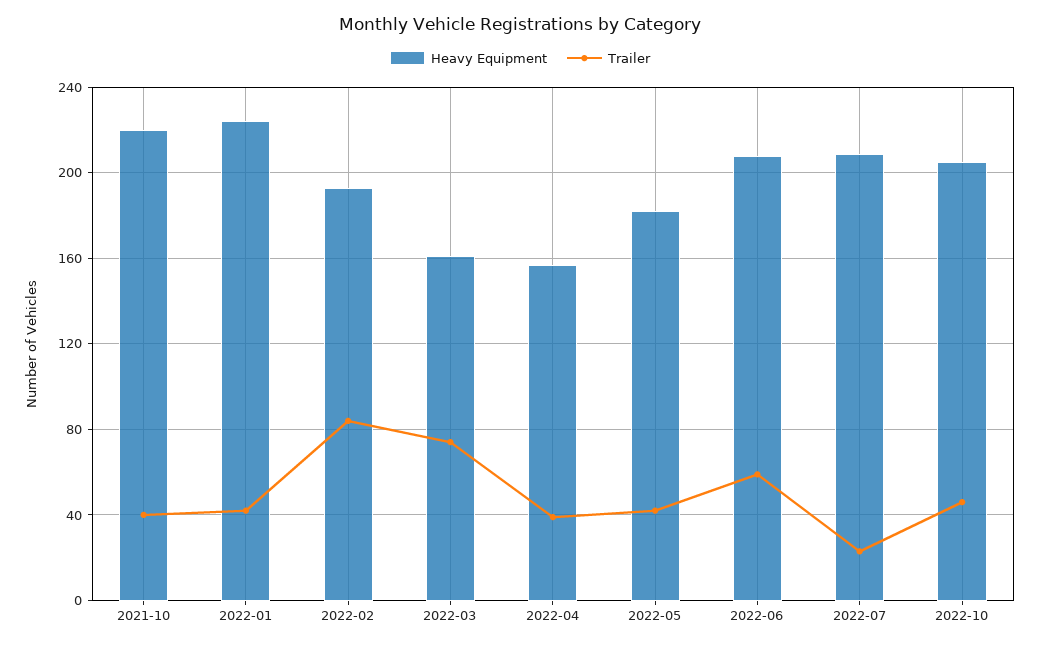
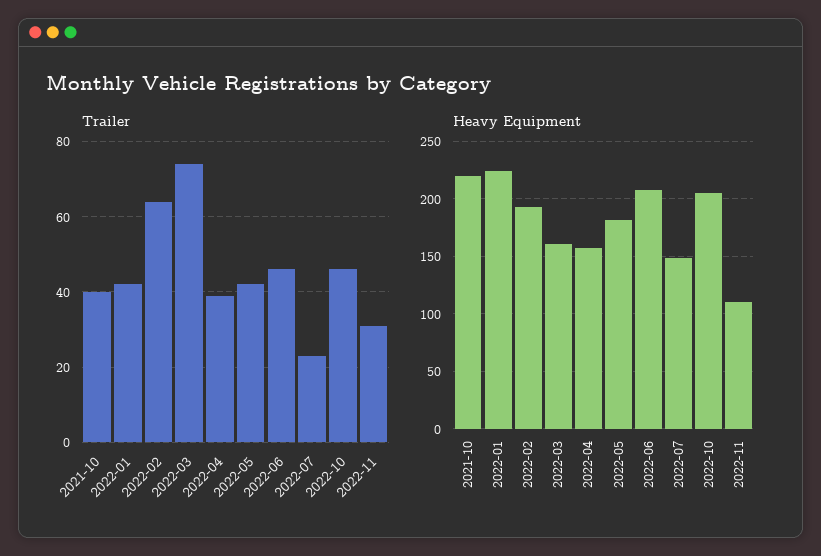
Trailer, 2022-02: 85 -> 65
Trailer, 2022-06: 60 -> 45
Heavy Equipment, 2022-07: 210 -> 150
Trailer, 2022-11: none -> 30
Heavy Equipment, 2022-11: none -> 110

